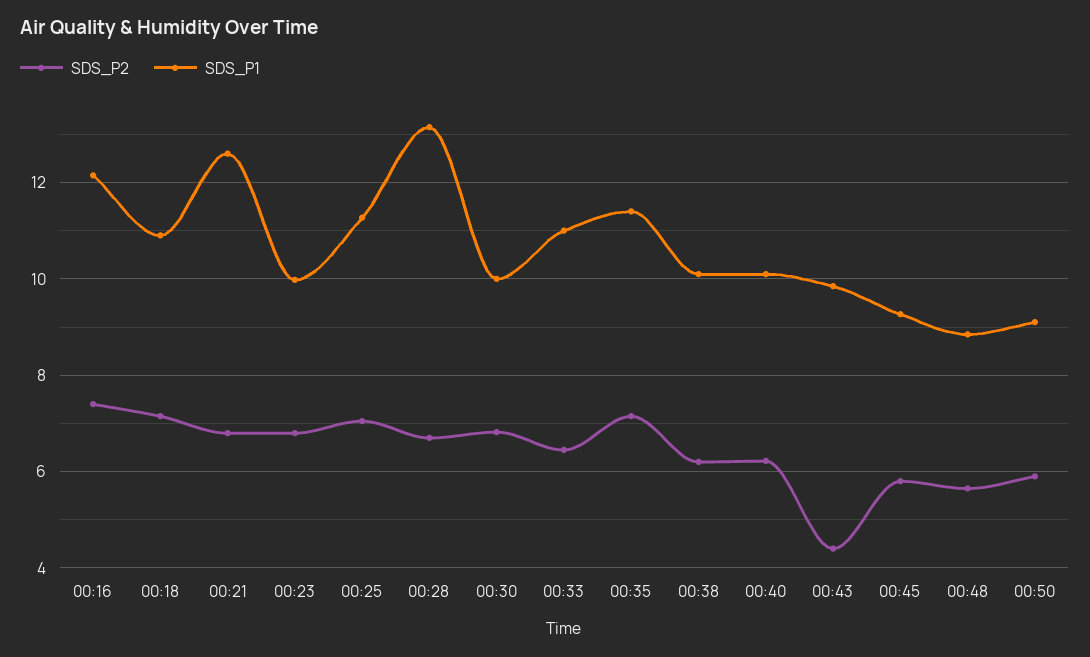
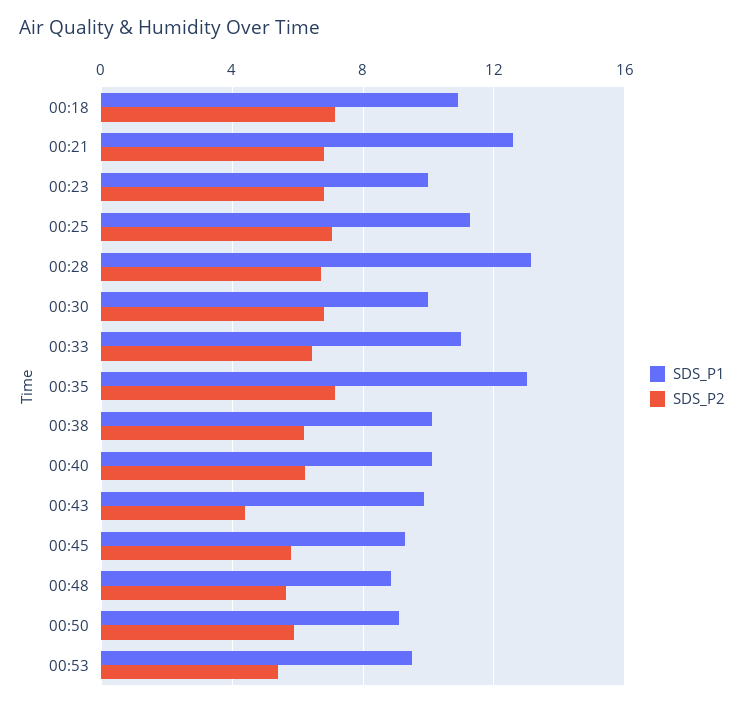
SDS_P2, 00:16: 7.4 -> none
SDS_P1, 00:16: 12.2 -> none
SDS_P1, 00:35: 11.4 -> 13
SDS_P1, 00:53: none -> 9.5
SDS_P2, 00:53: none -> 5.5

